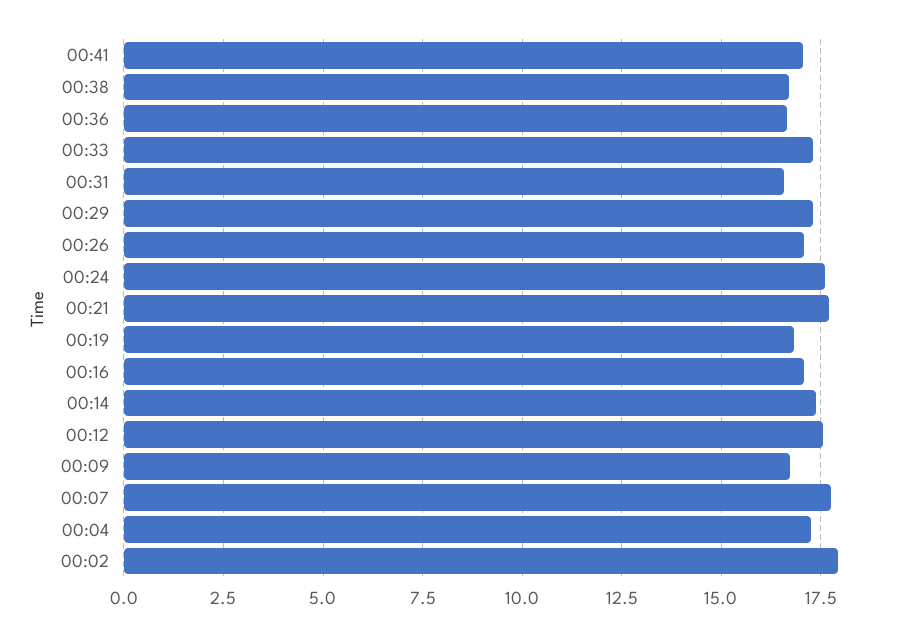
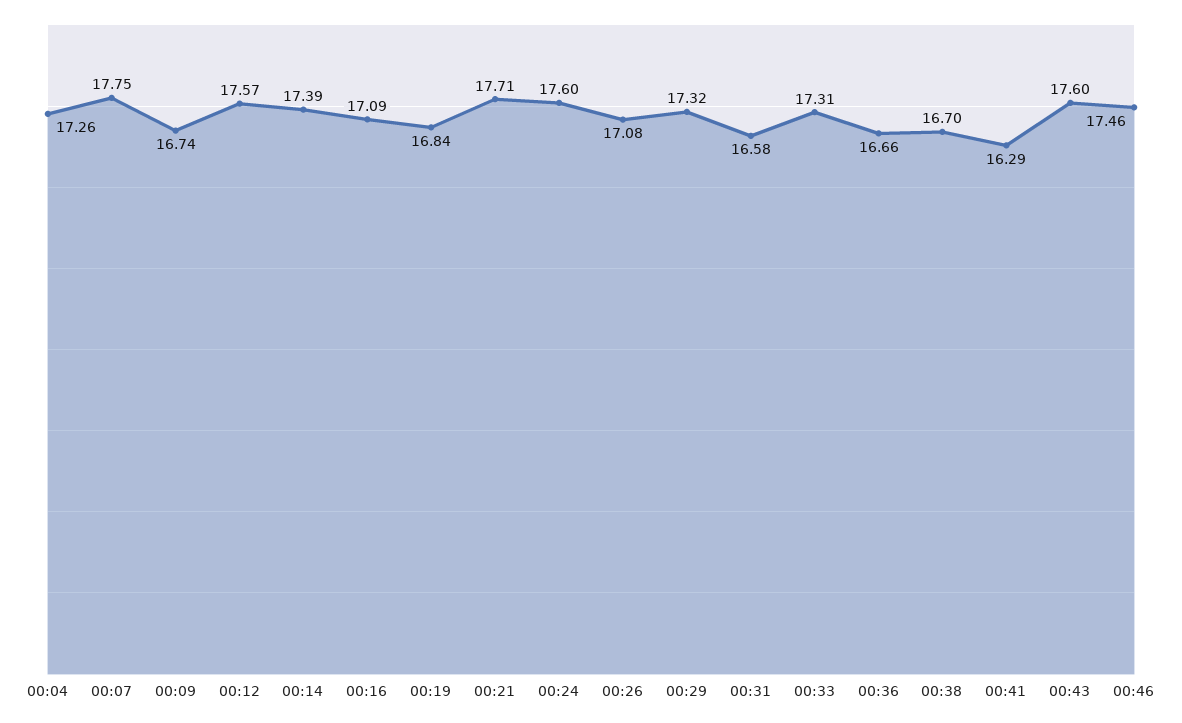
00:41: 17 -> 16.29
00:02: 18 -> none
00:43: none -> 17.6
00:46: none -> 17.46

